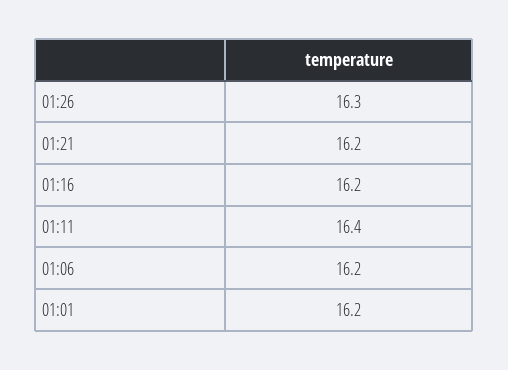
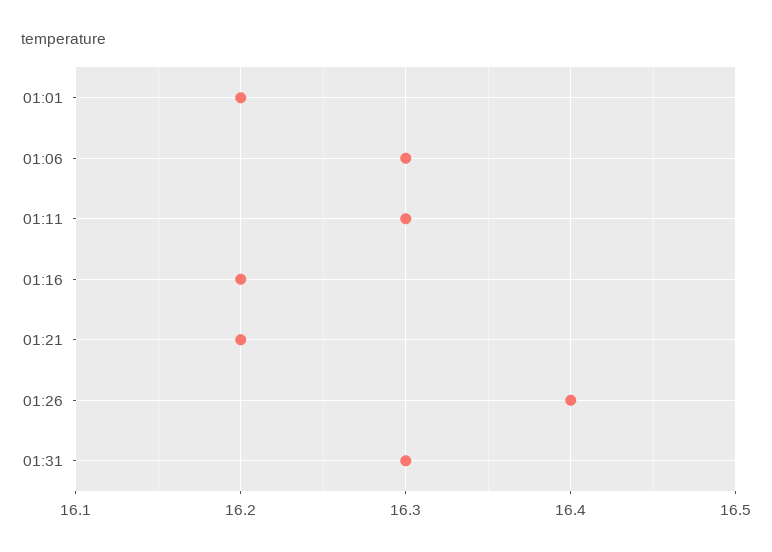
01:26: 16.3 -> 16.4
01:11: 16.4 -> 16.3
01:06: 16.2 -> 16.3
01:31: none -> 16.3

